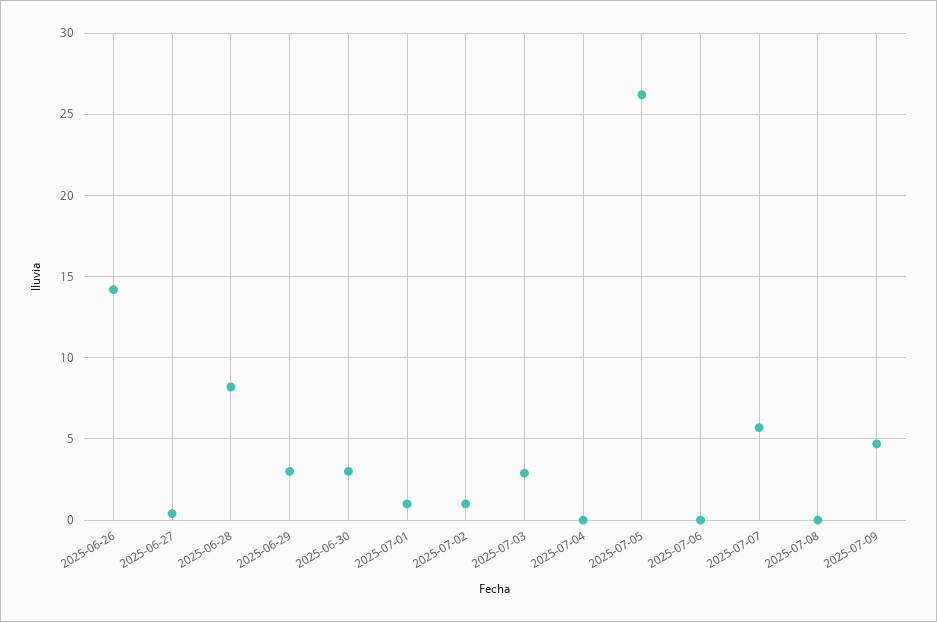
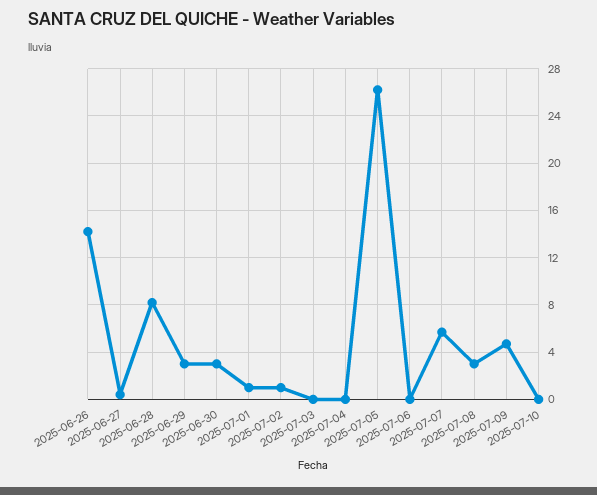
2025-07-03: 3 -> 0
2025-07-08: 0 -> 3
2025-07-10: none -> 0

